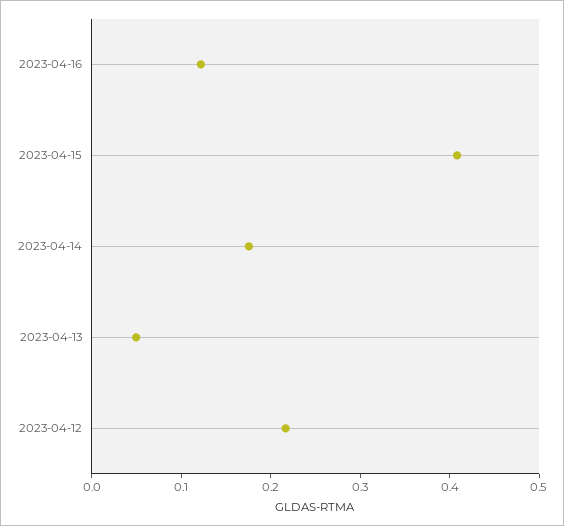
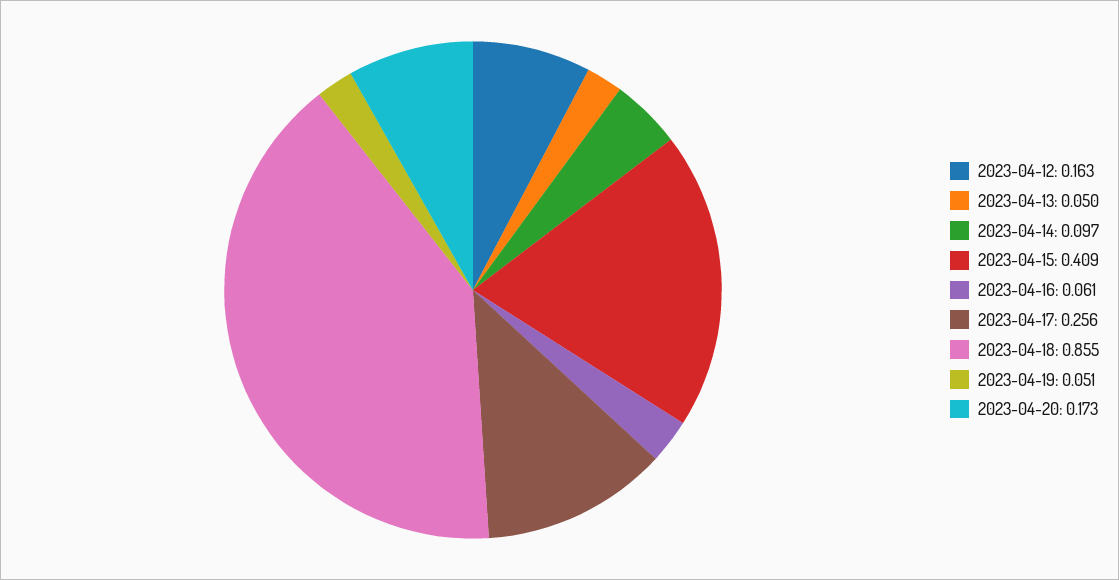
2023-04-16: 0.12 -> 0.061
2023-04-14: 0.18 -> 0.097
2023-04-12: 0.22 -> 0.163
2023-04-17: none -> 0.256
2023-04-18: none -> 0.855
2023-04-19: none -> 0.051
2023-04-20: none -> 0.173

